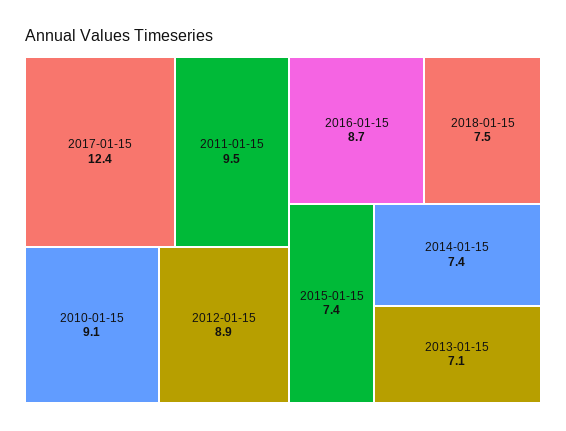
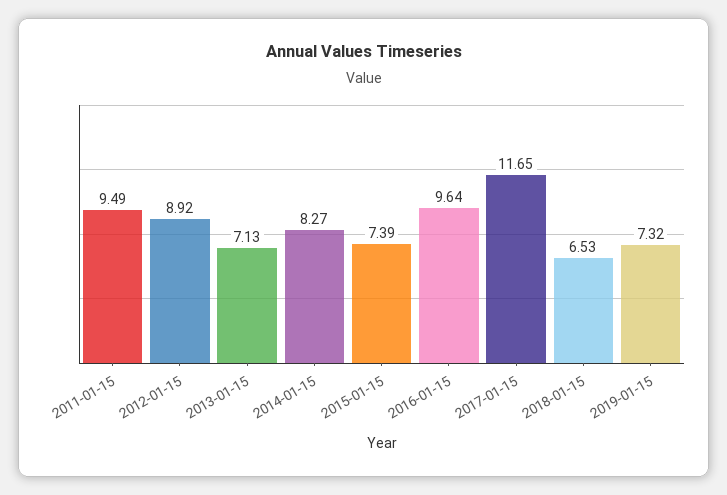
2017-01-15: 12.4 -> 11.65
2010-01-15: 9.1 -> none
2016-01-15: 8.7 -> 9.64
2018-01-15: 7.5 -> 6.53
2014-01-15: 7.4 -> 8.27
2019-01-15: none -> 7.32

